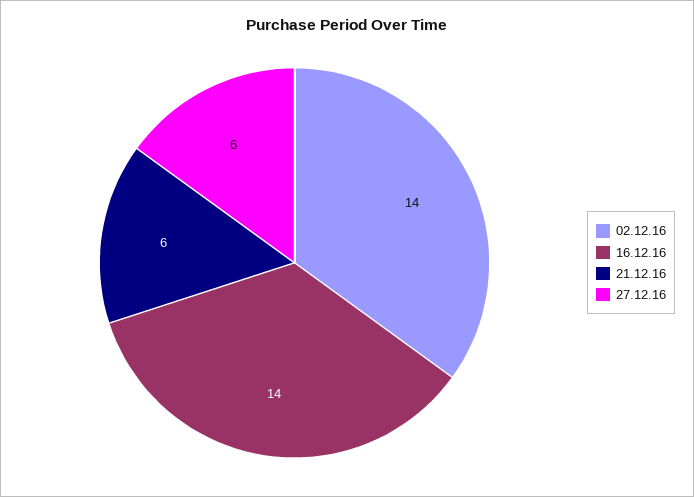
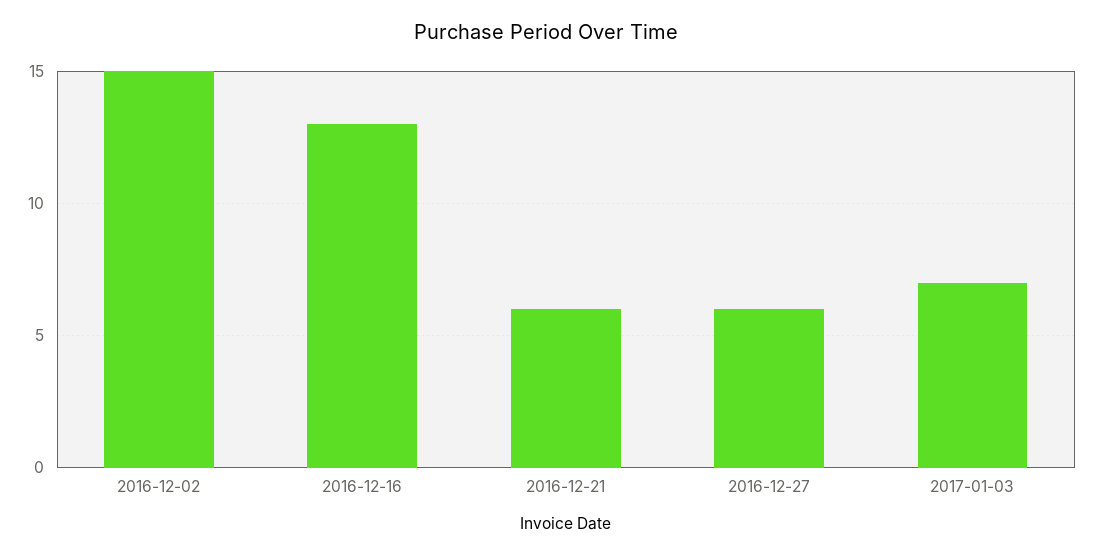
02.12.16: 14 -> 15
16.12.16: 14 -> 13
2017-01-03: none -> 7

